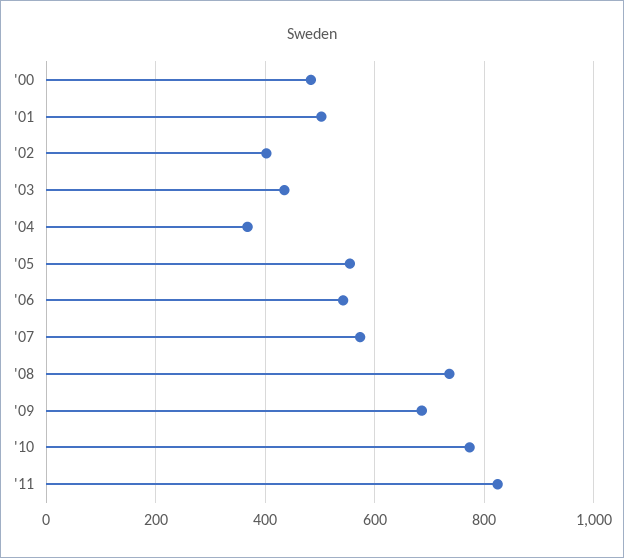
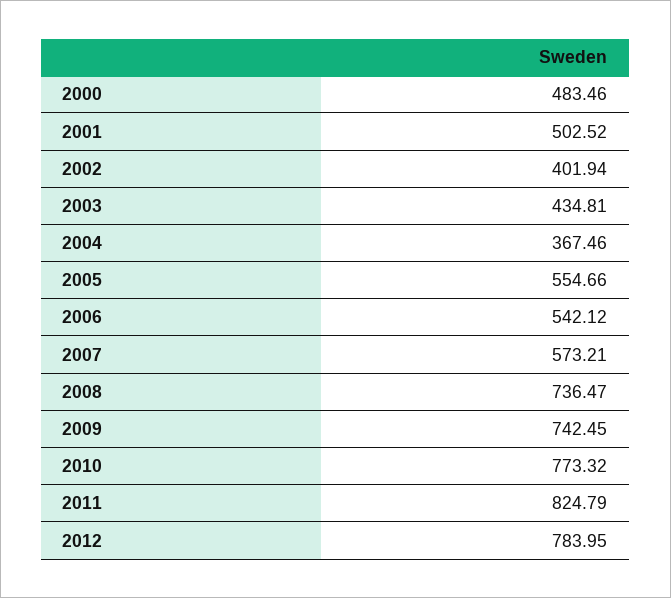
'09: 680 -> 742.45
2012: none -> 783.95

